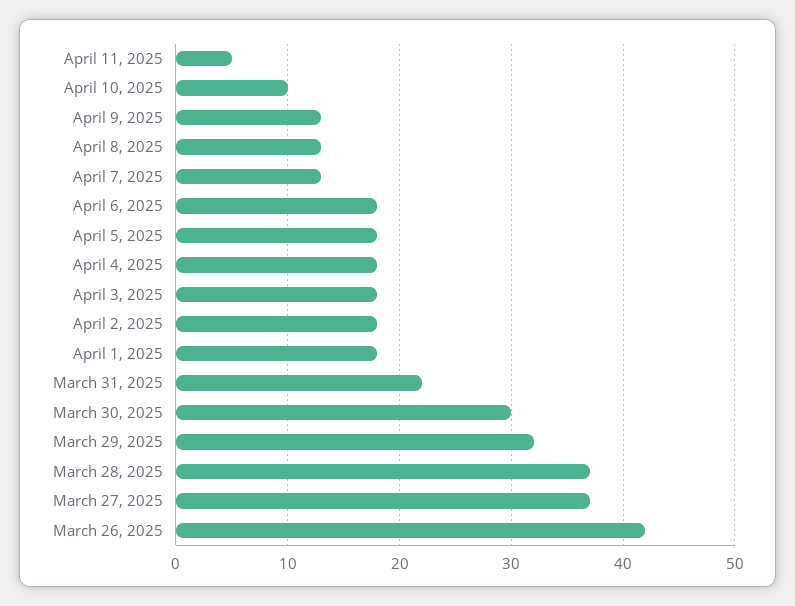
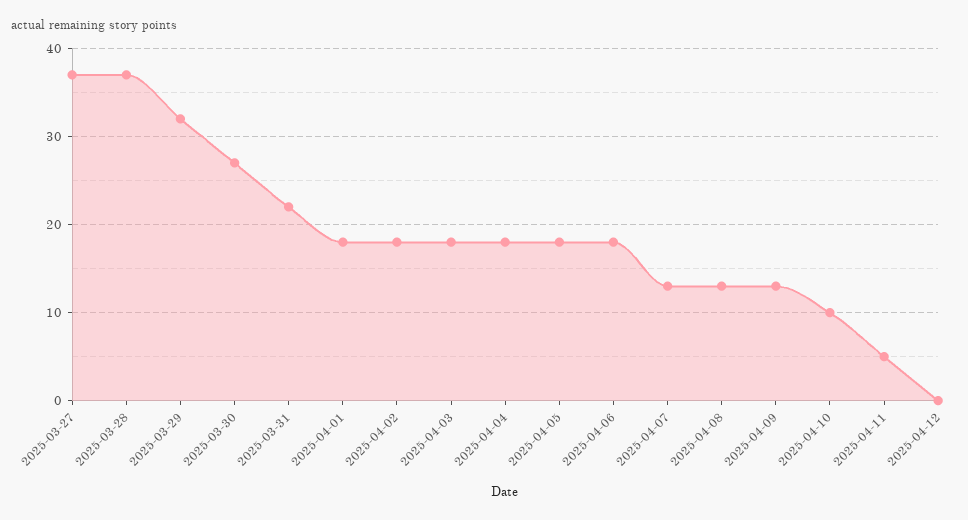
March 30, 2025: 30 -> 27
March 26, 2025: 42 -> none
2025-04-12: none -> 0

